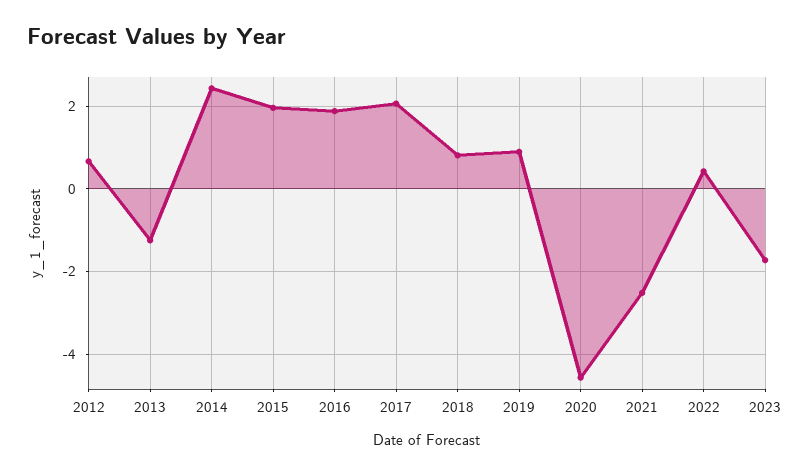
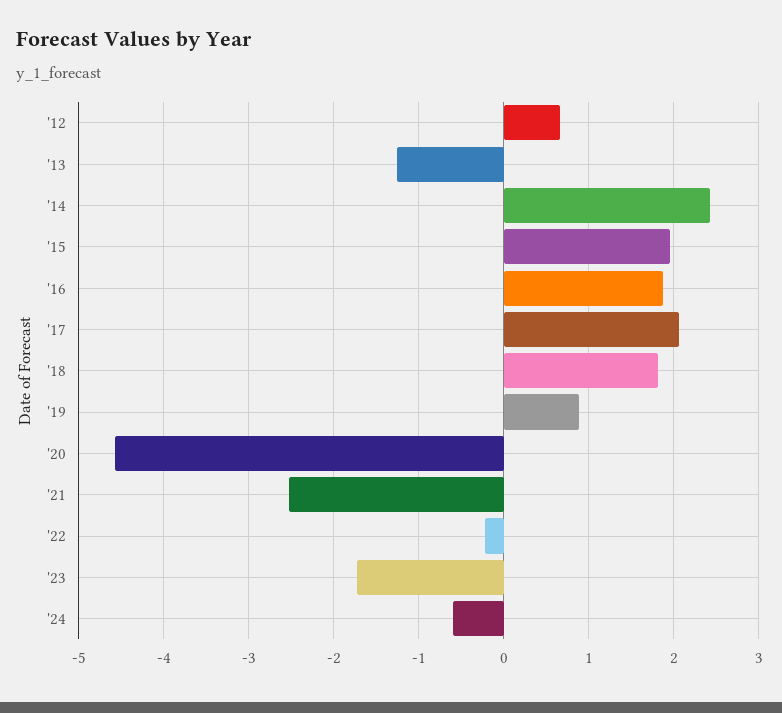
2018: 0.8 -> 1.8
2022: 0.4 -> -0.2
'24: none -> -0.6

